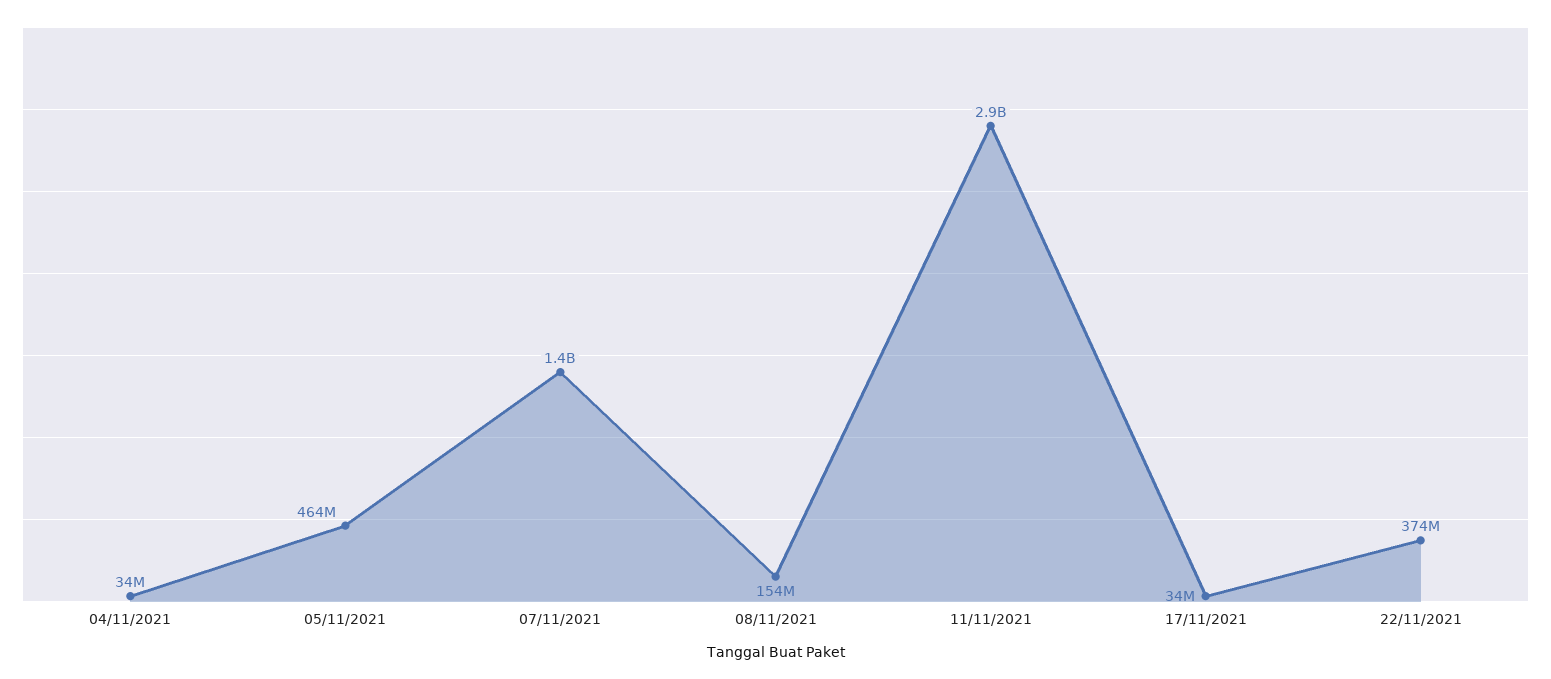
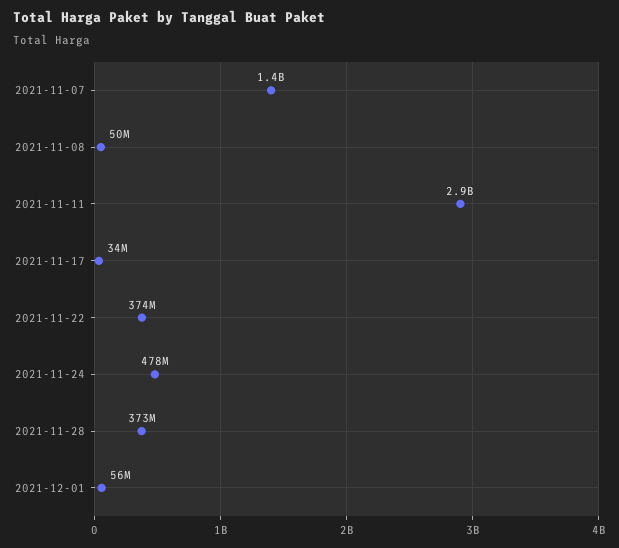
04/11/2021: 34000000 -> none
05/11/2021: 464000000 -> none
08/11/2021: 154000000 -> 50000000
2021-11-24: none -> 478000000
2021-11-28: none -> 373000000
2021-12-01: none -> 56000000

